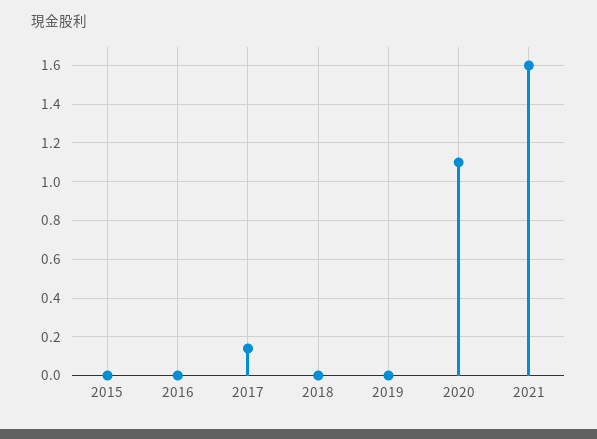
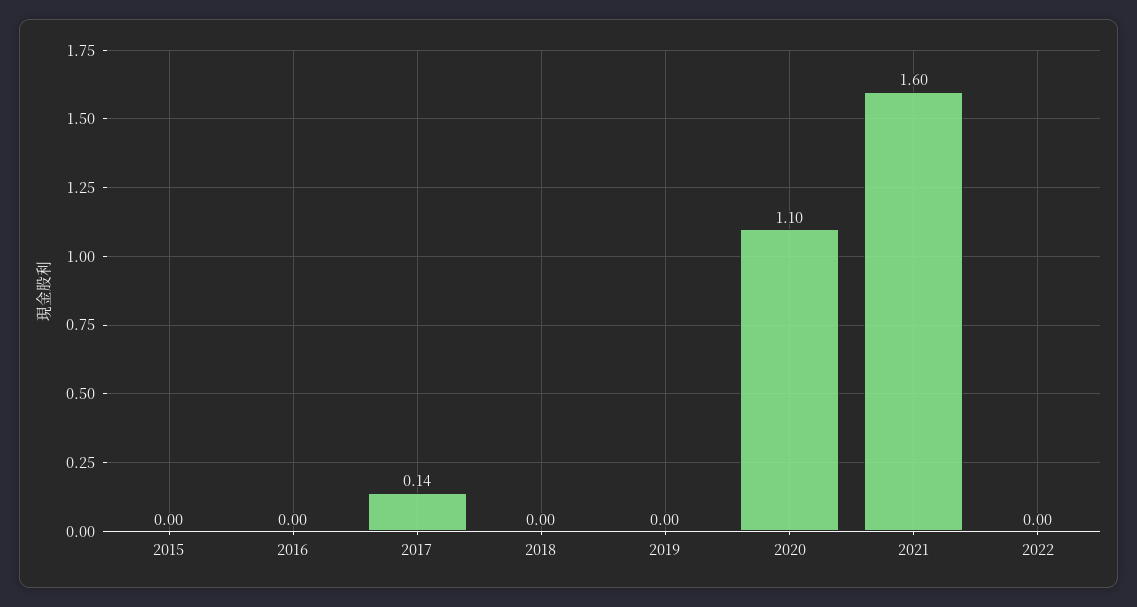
2022: none -> 0

